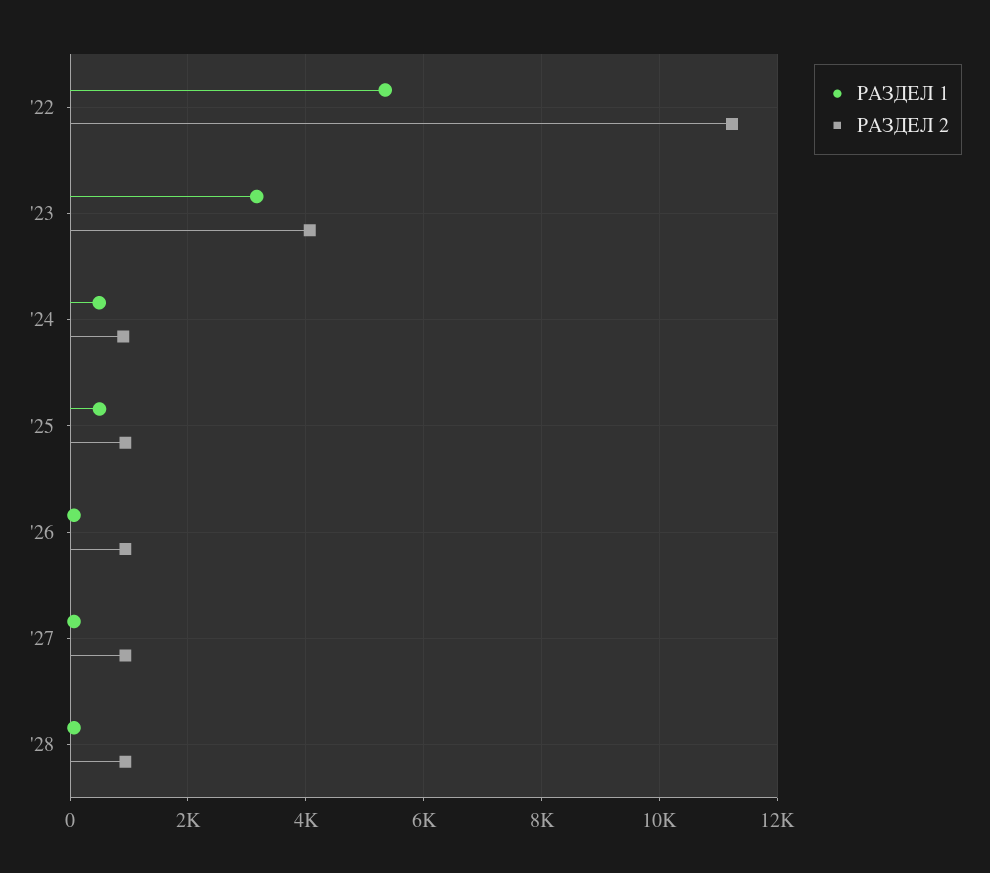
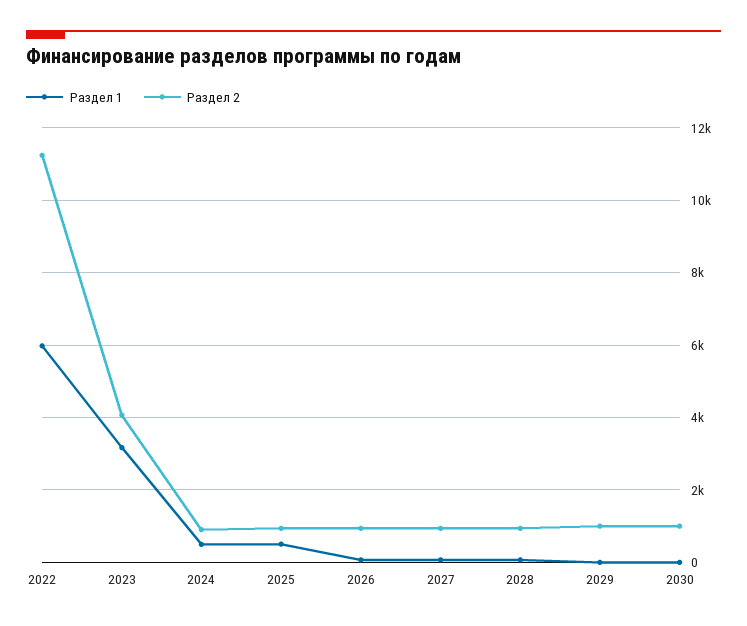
РАЗДЕЛ 1, '22: 5400 -> 6000
РАЗДЕЛ 1, 2029: none -> 0
РАЗДЕЛ 2, 2029: none -> 1000
РАЗДЕЛ 1, 2030: none -> 0
РАЗДЕЛ 2, 2030: none -> 1000

